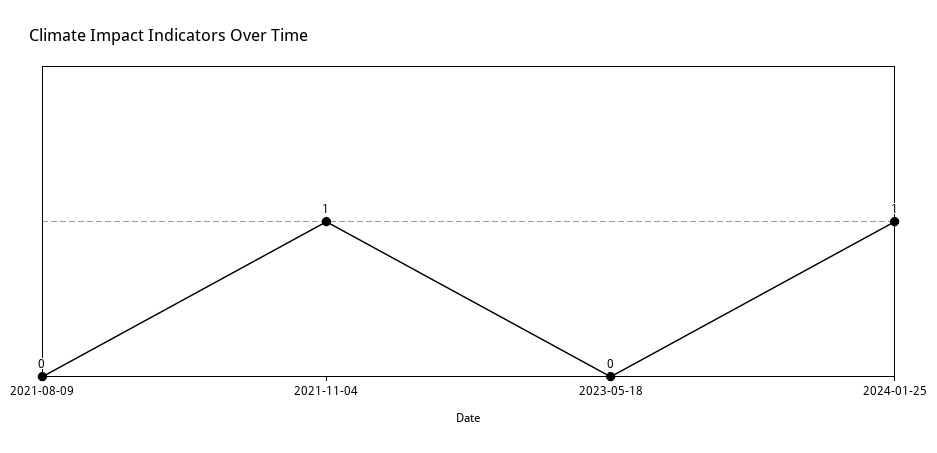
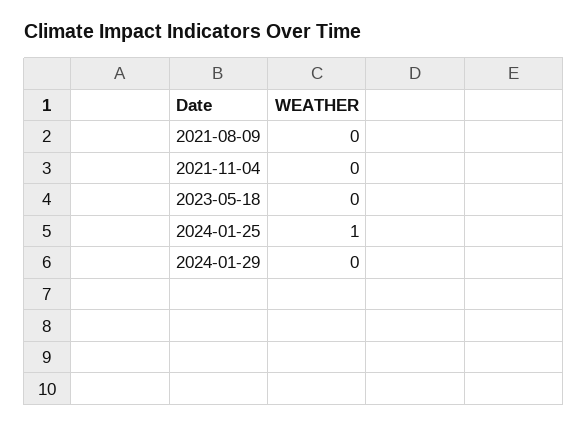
2021-11-04: 1 -> 0
2024-01-29: none -> 0

